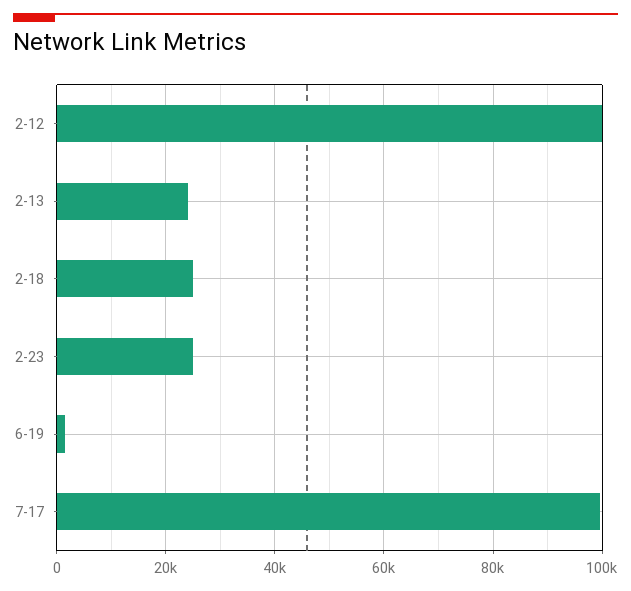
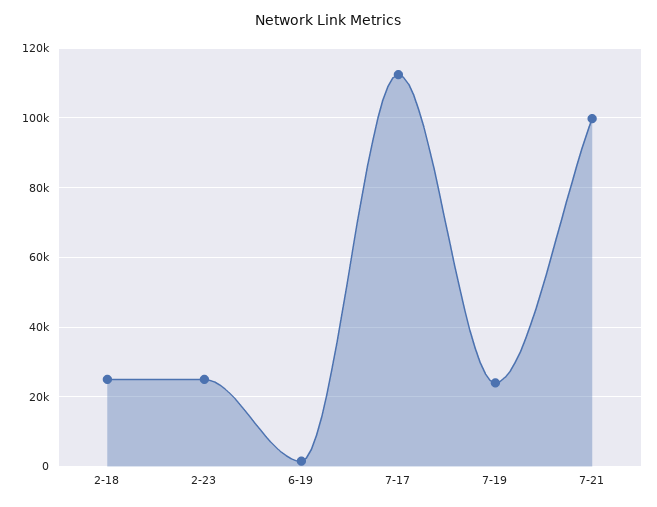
2-12: 100000 -> none
2-13: 24000 -> none
7-17: 100000 -> 112000
7-19: none -> 24000
7-21: none -> 100000

